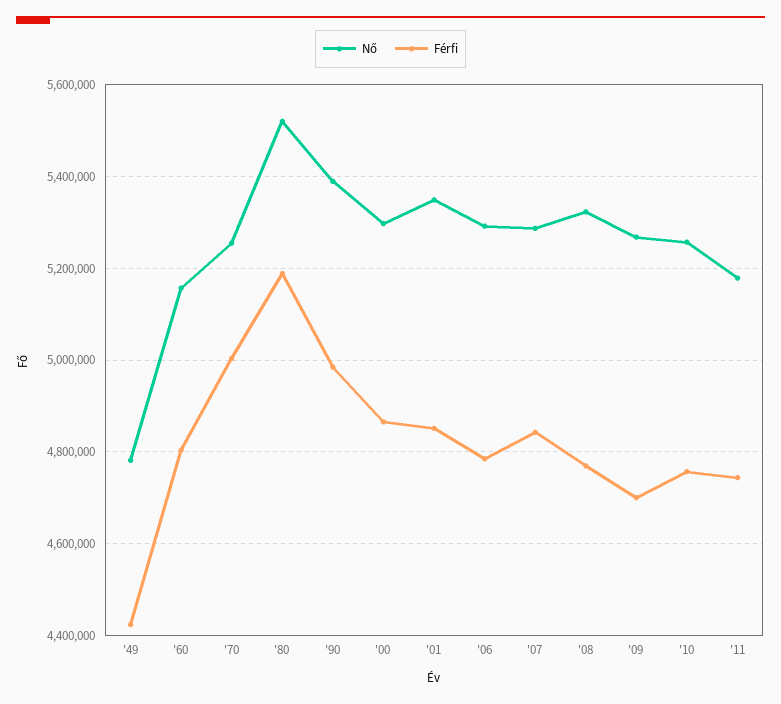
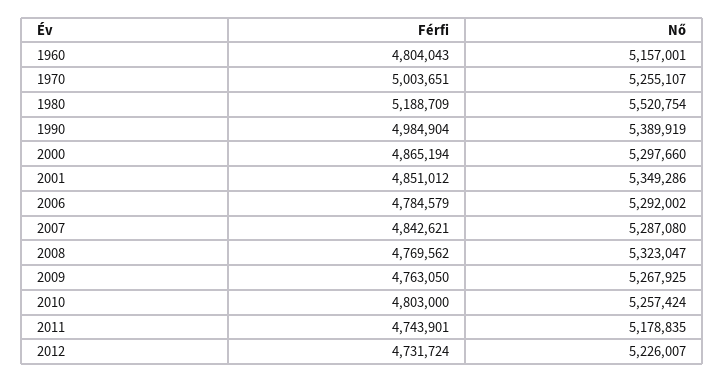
Nő, '49: 4780000 -> none
Férfi, '49: 4420000 -> none
Férfi, '09: 4700000 -> 4763050
Férfi, '10: 4760000 -> 4803000
Férfi, 2012: none -> 4731724
Nő, 2012: none -> 5226007

